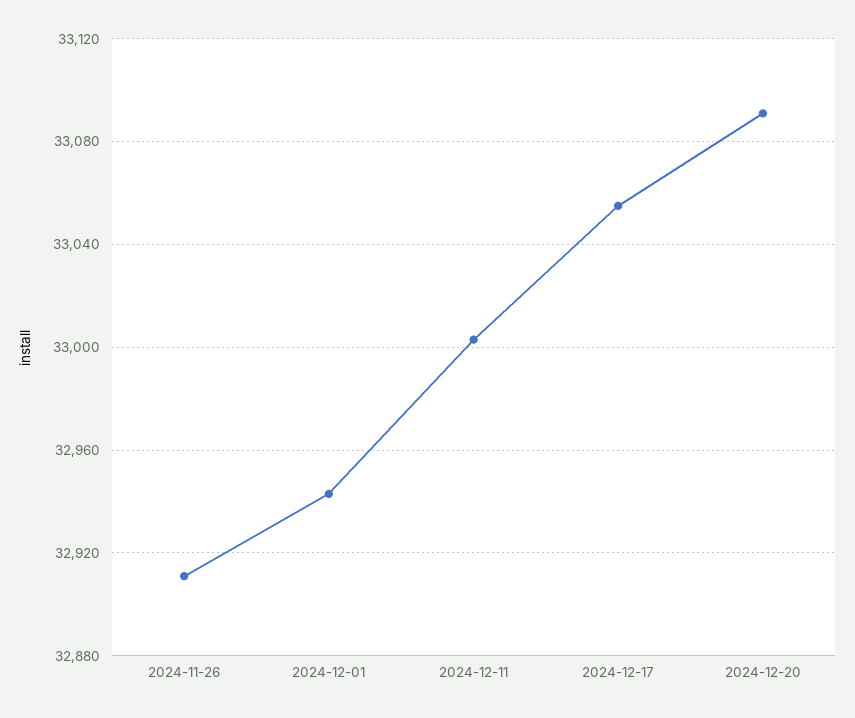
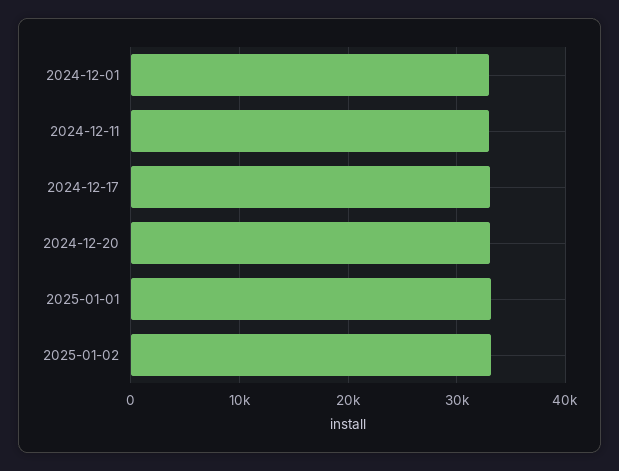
2024-11-26: 32910 -> none
2025-01-01: none -> 33000
2025-01-02: none -> 33000

